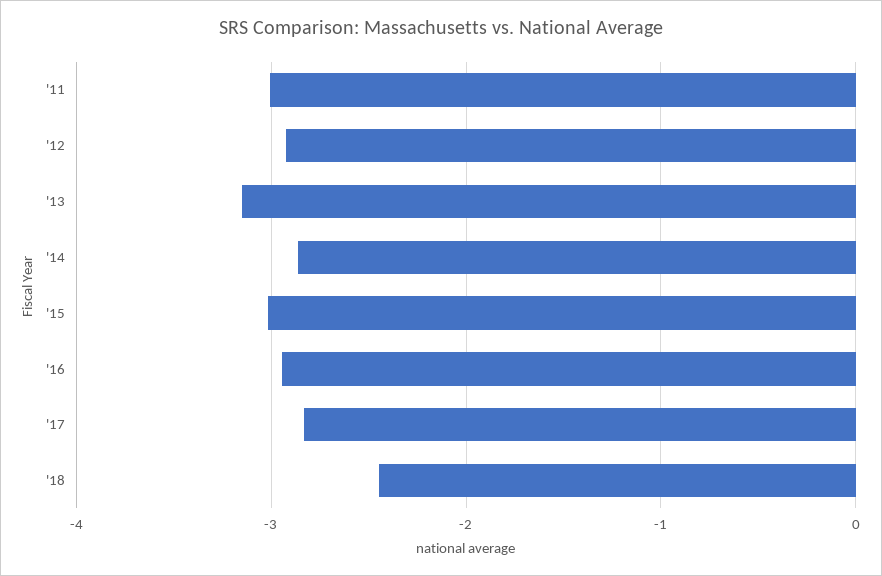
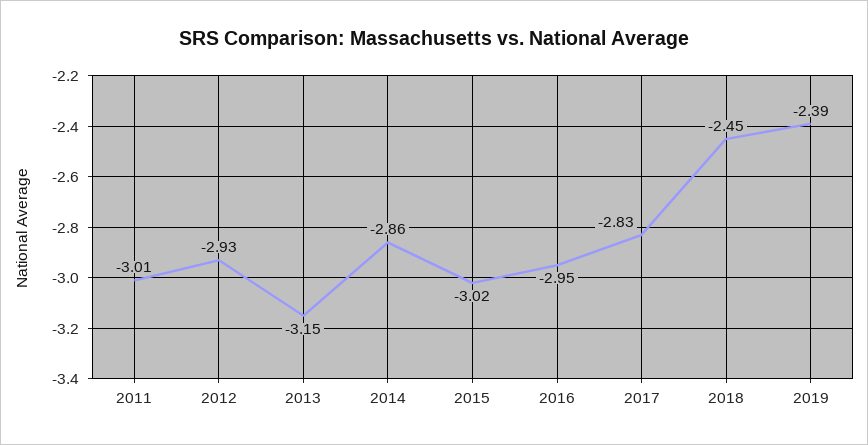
2019: none -> -2.39

